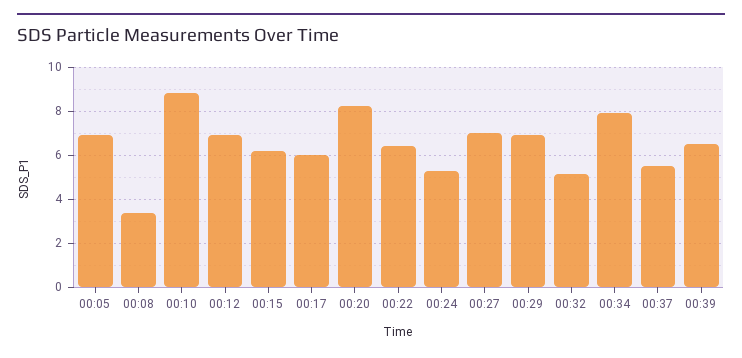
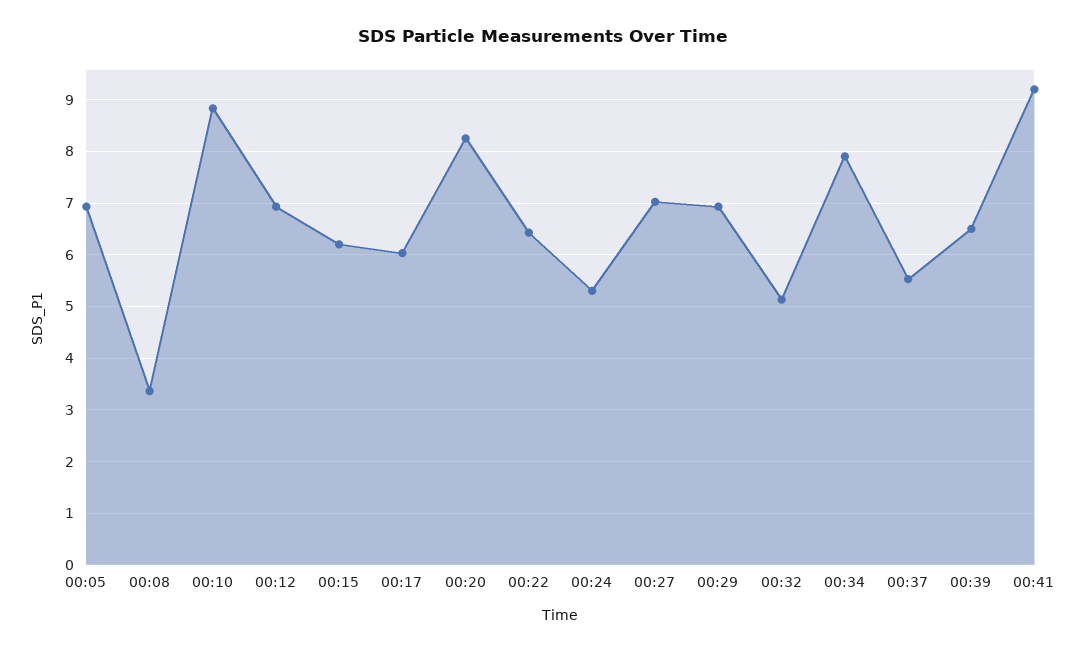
00:41: none -> 9.2

